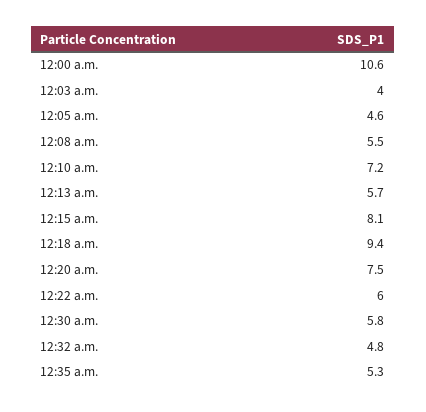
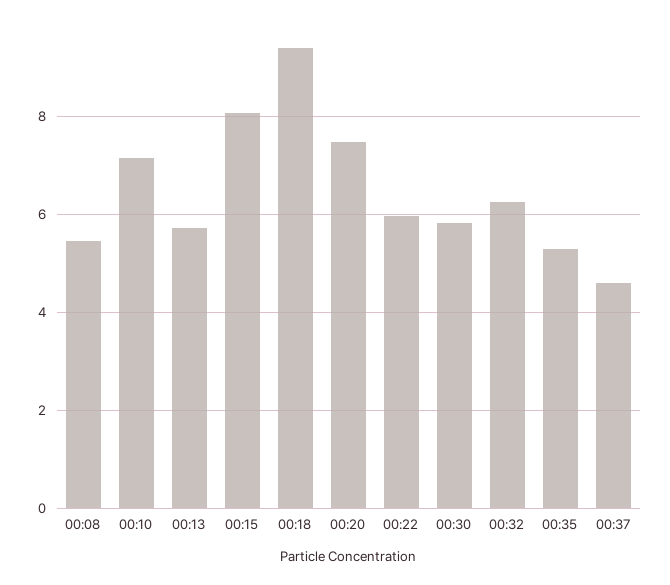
12:00 a.m.: 10.6 -> none
12:03 a.m.: 4 -> none
12:05 a.m.: 4.6 -> none
12:32 a.m.: 4.8 -> 6.2
00:37: none -> 4.6

